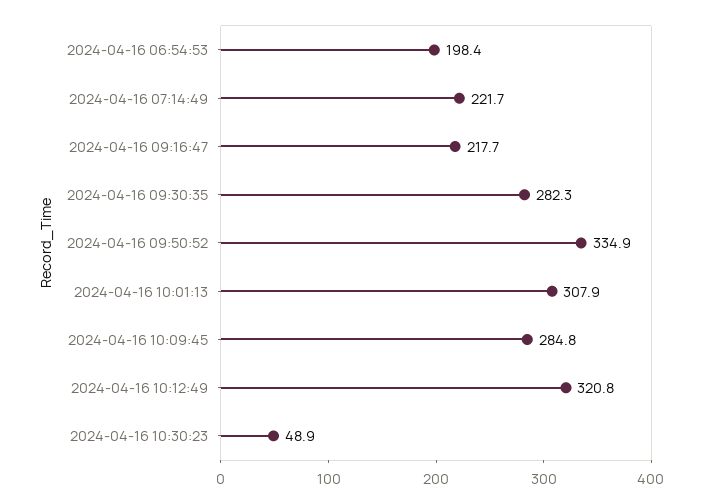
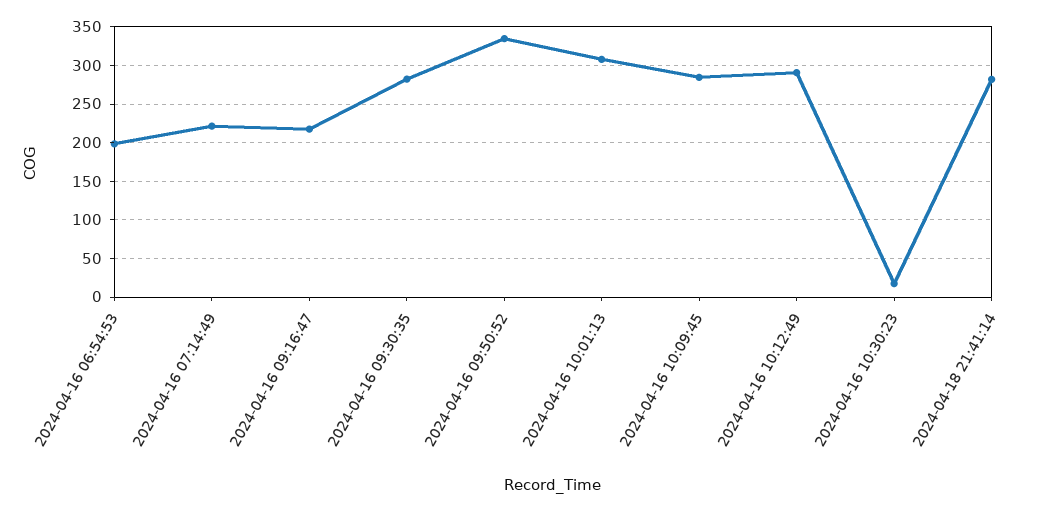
2024-04-16 10:12:49: 320.8 -> 290
2024-04-16 10:30:23: 48.9 -> 20
2024-04-18 21:41:14: none -> 280

